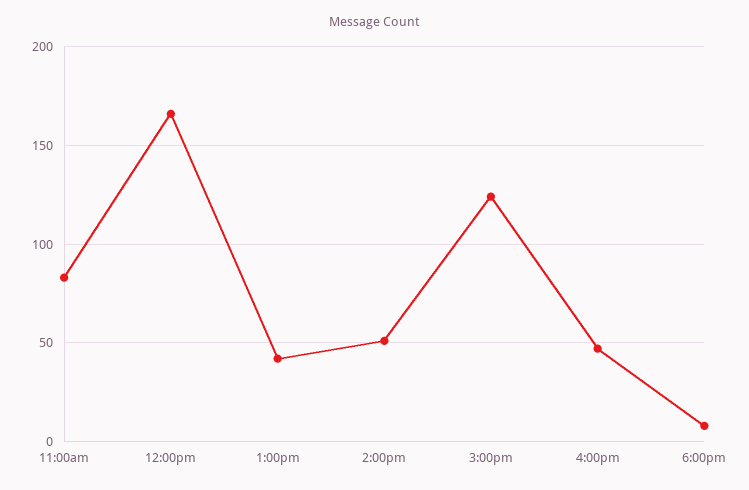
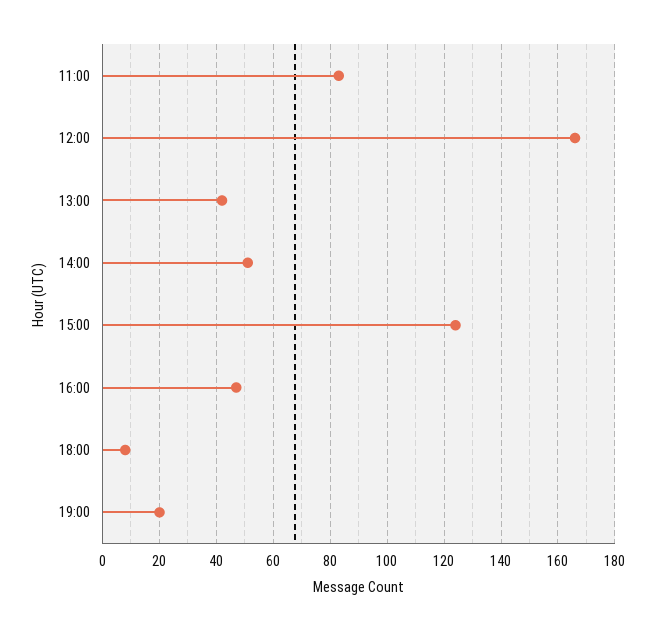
19:00: none -> 20

